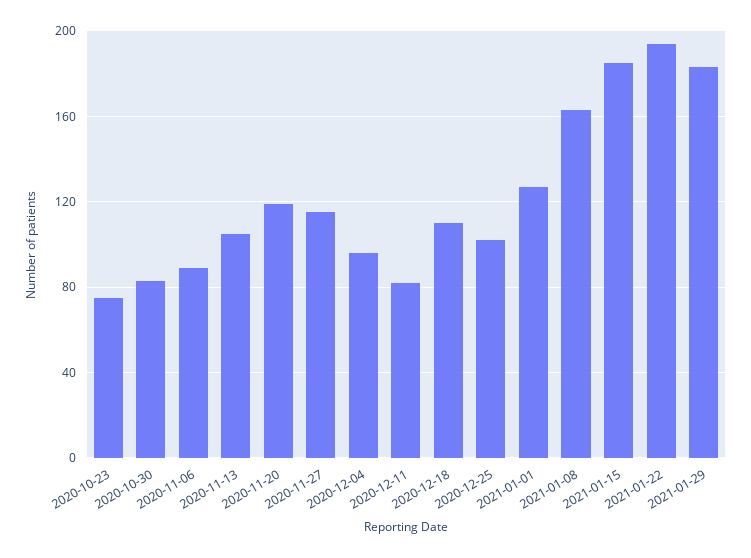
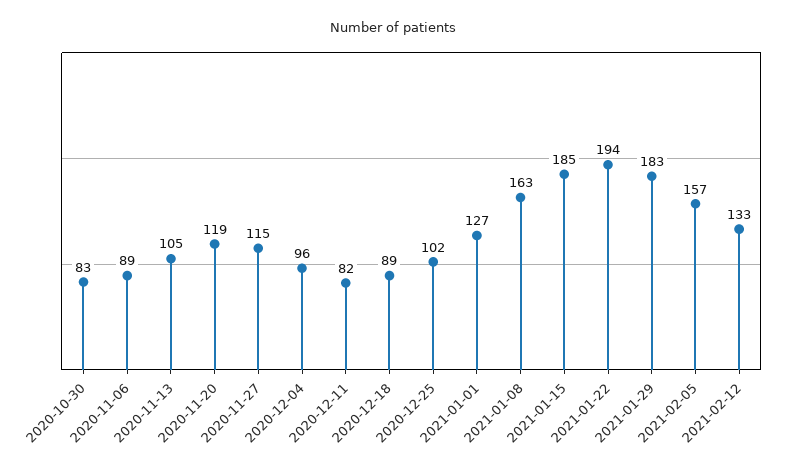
2020-10-23: 75 -> none
2020-12-18: 110 -> 89
2021-02-05: none -> 157
2021-02-12: none -> 133

